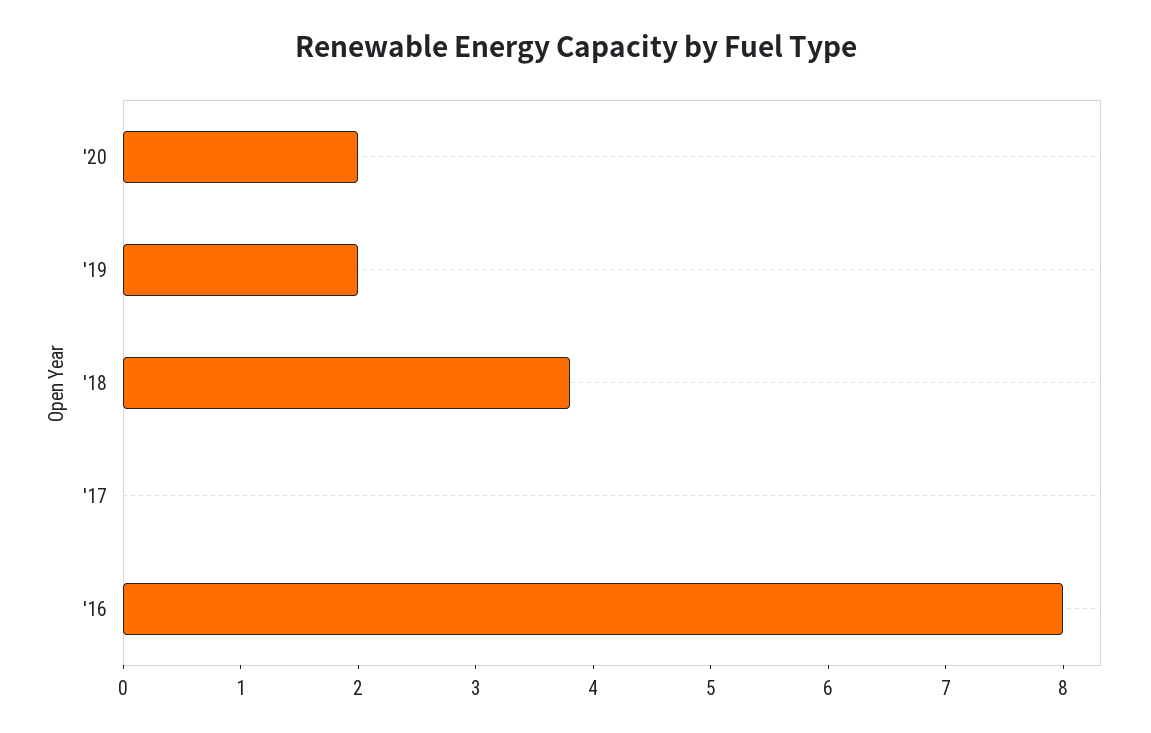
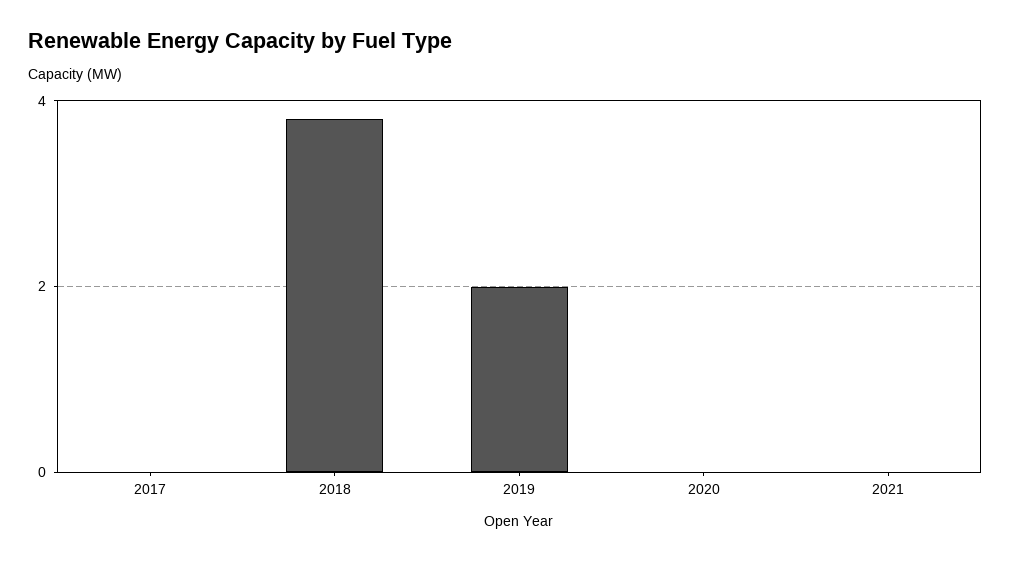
'20: 2 -> 0
'16: 8 -> none
2021: none -> 0

